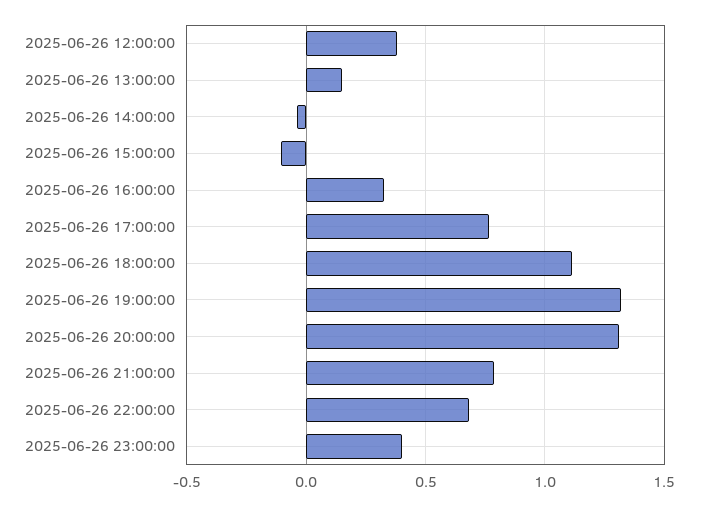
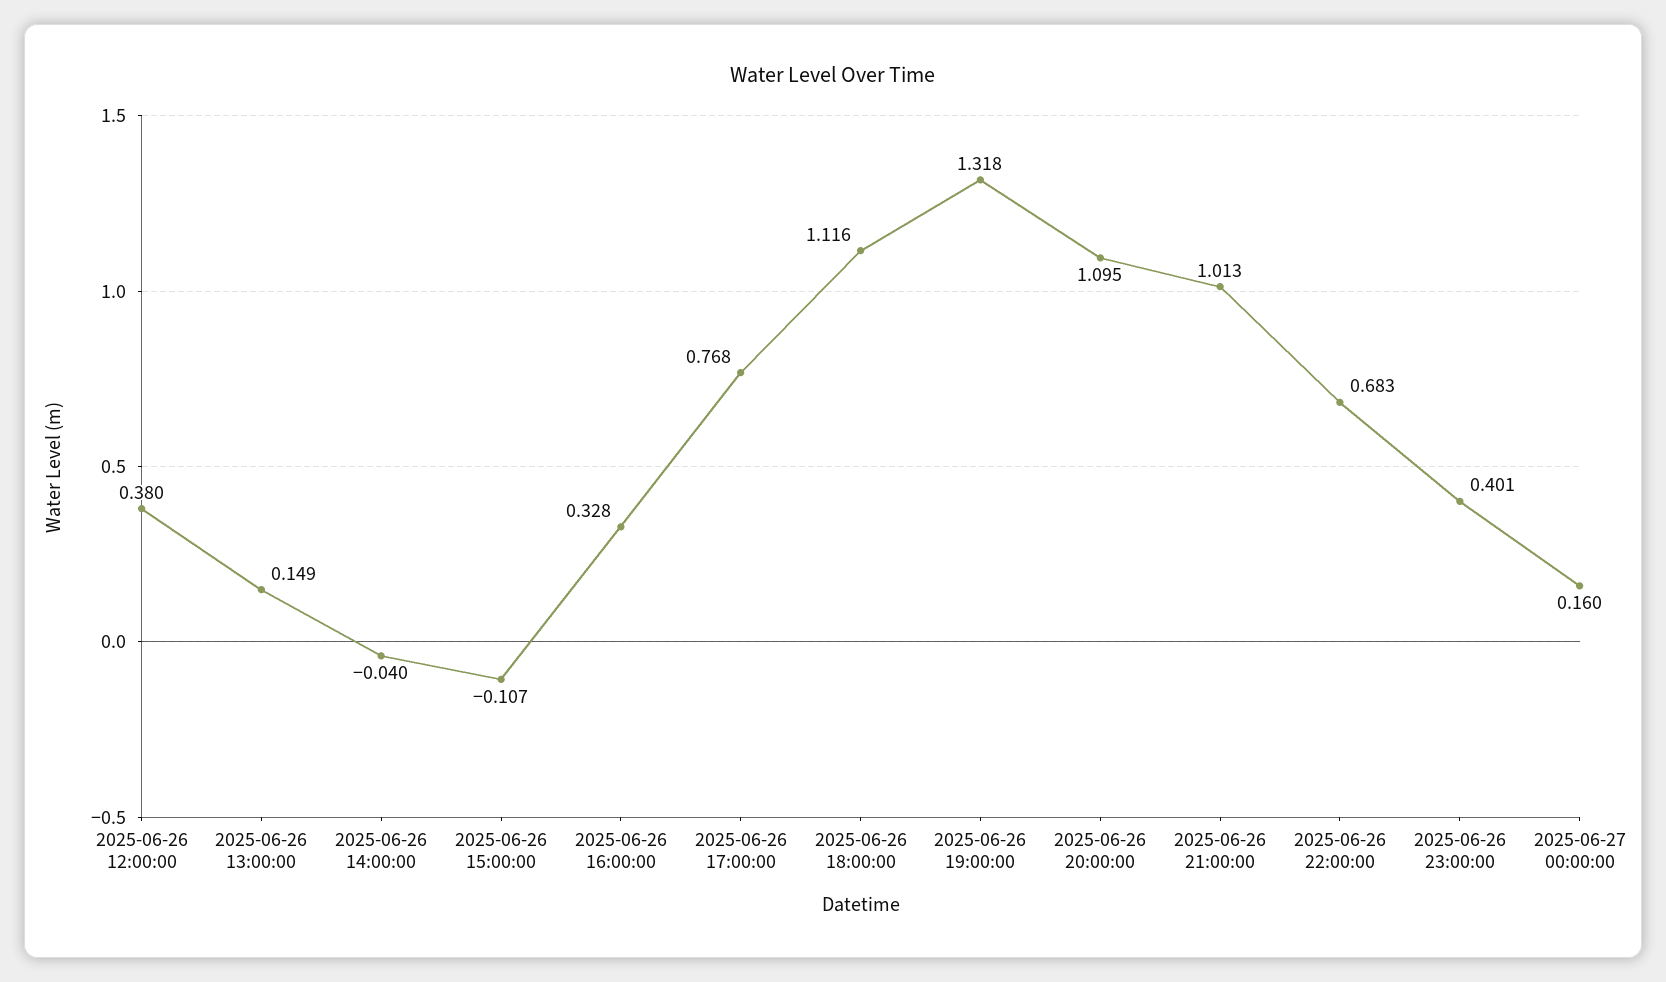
2025-06-26 20:00:00: 1.3 -> 1.095
2025-06-26 21:00:00: 0.8 -> 1.013
2025-06-27 00:00:00: none -> 0.16

